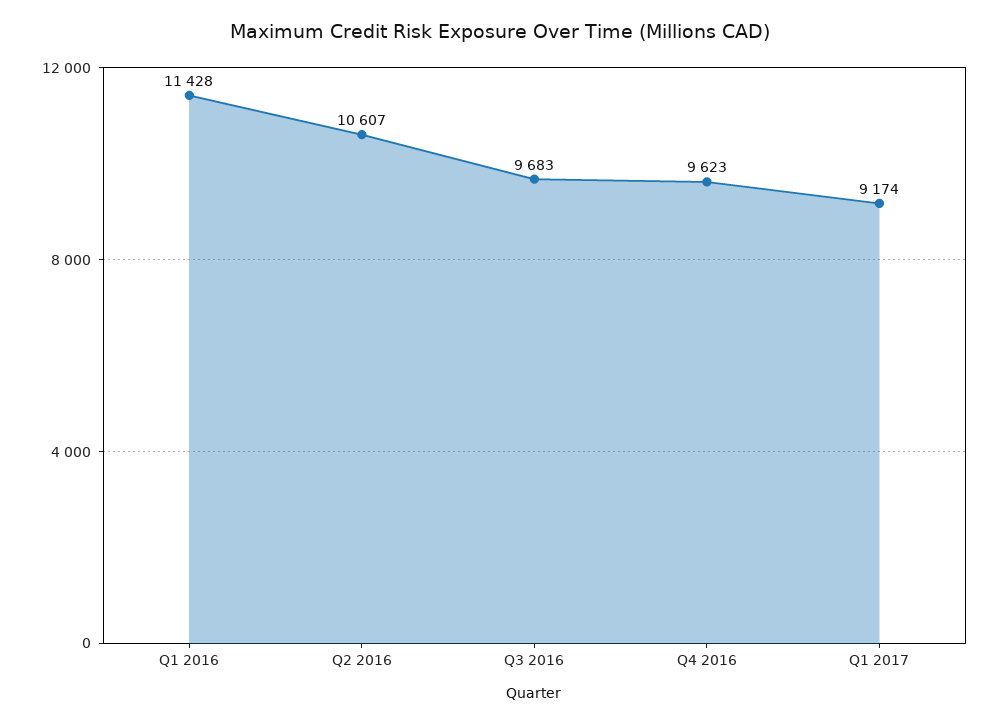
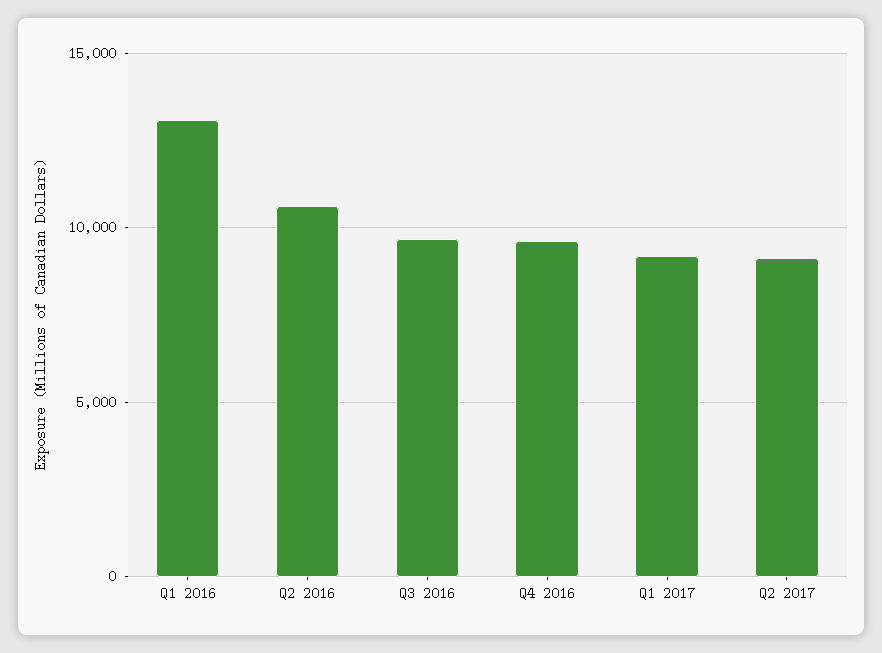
Q1 2016: 11428 -> 13000
Q2 2017: none -> 9000

